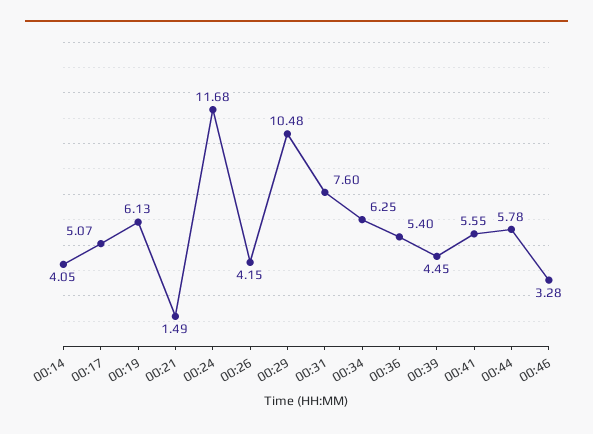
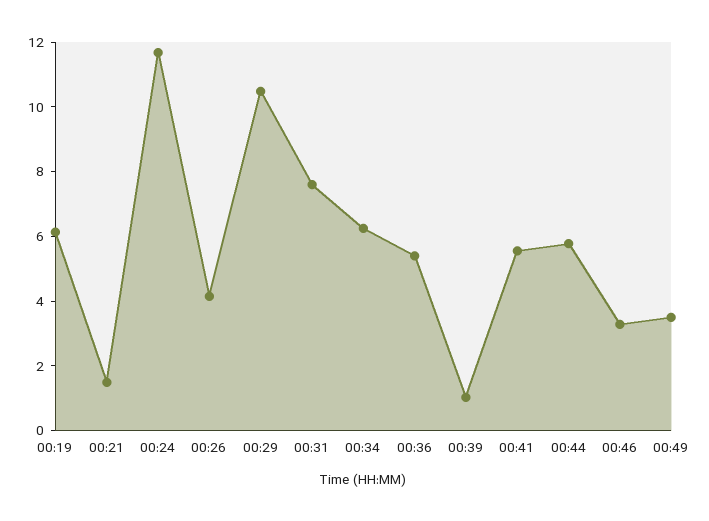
00:14: 4.05 -> none
00:17: 5.07 -> none
00:39: 4.45 -> 1
00:49: none -> 3.5

